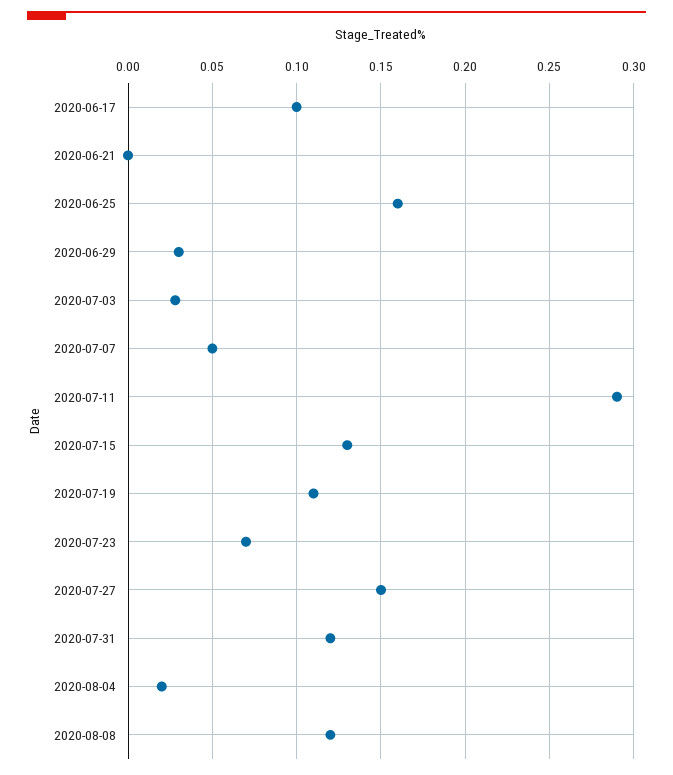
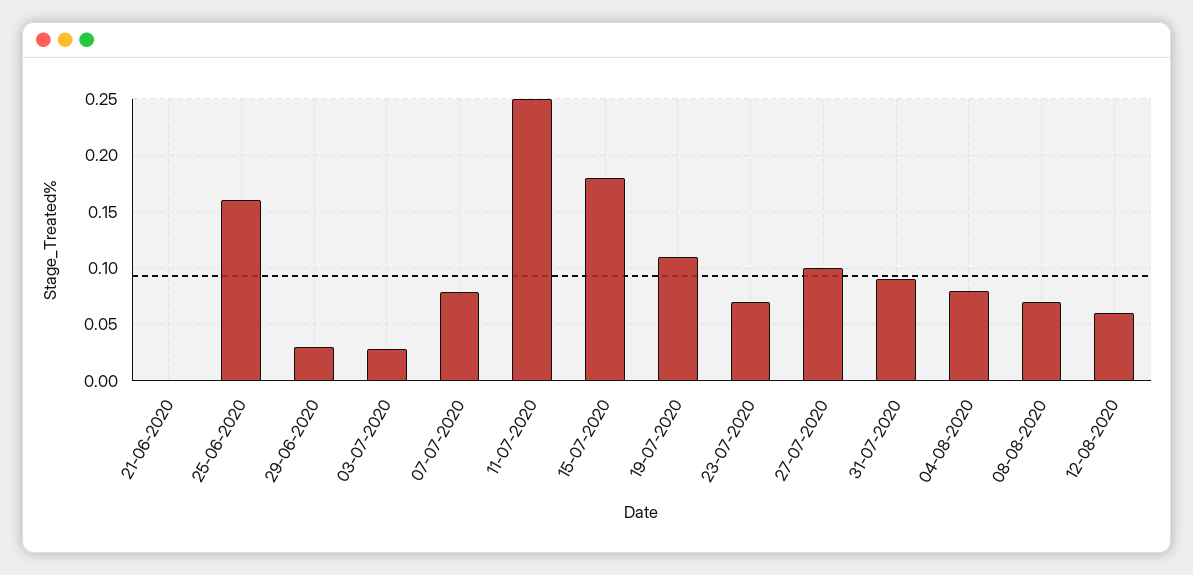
2020-06-17: 0.1 -> none
2020-07-07: 0.05 -> 0.08
2020-07-11: 0.29 -> 0.25
2020-07-15: 0.13 -> 0.18
2020-07-27: 0.15 -> 0.1
2020-07-31: 0.12 -> 0.09
2020-08-04: 0.02 -> 0.08
2020-08-08: 0.12 -> 0.07
12-08-2020: none -> 0.06

